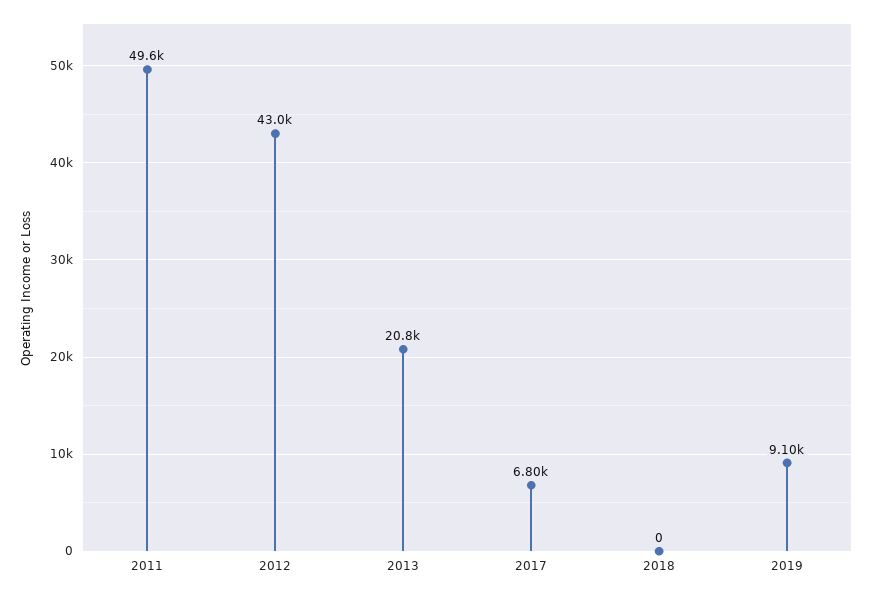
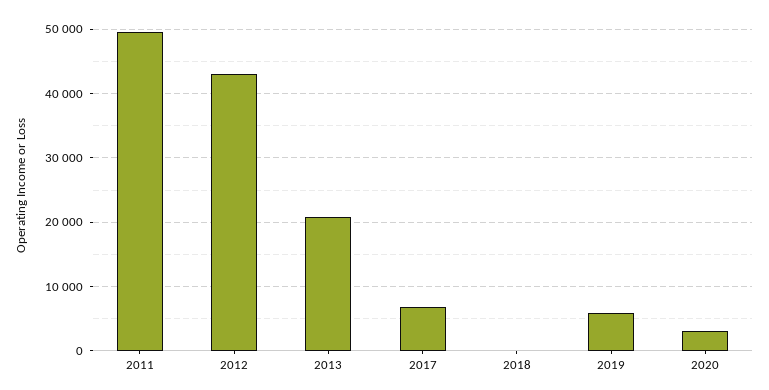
2019: 9100 -> 6000
2020: none -> 3000

